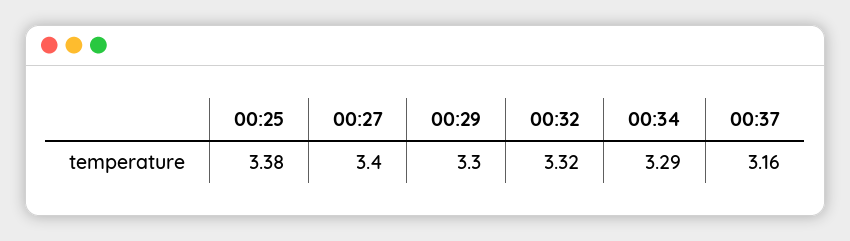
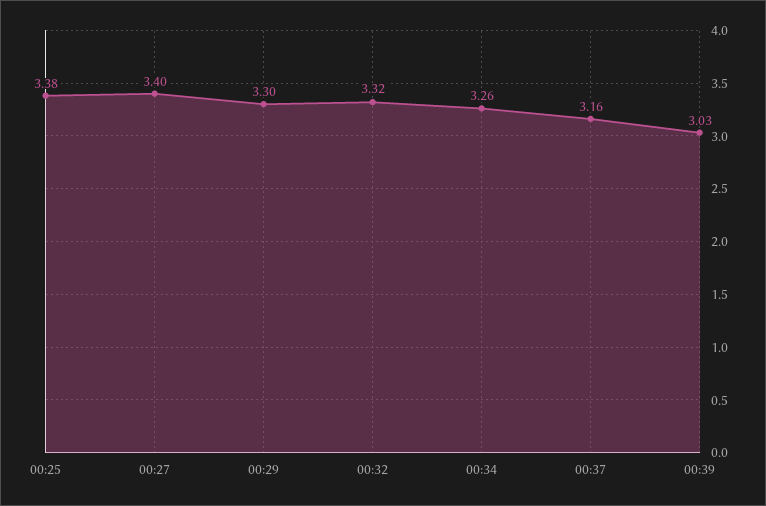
00:34: 3.29 -> 3.26
00:39: none -> 3.03

